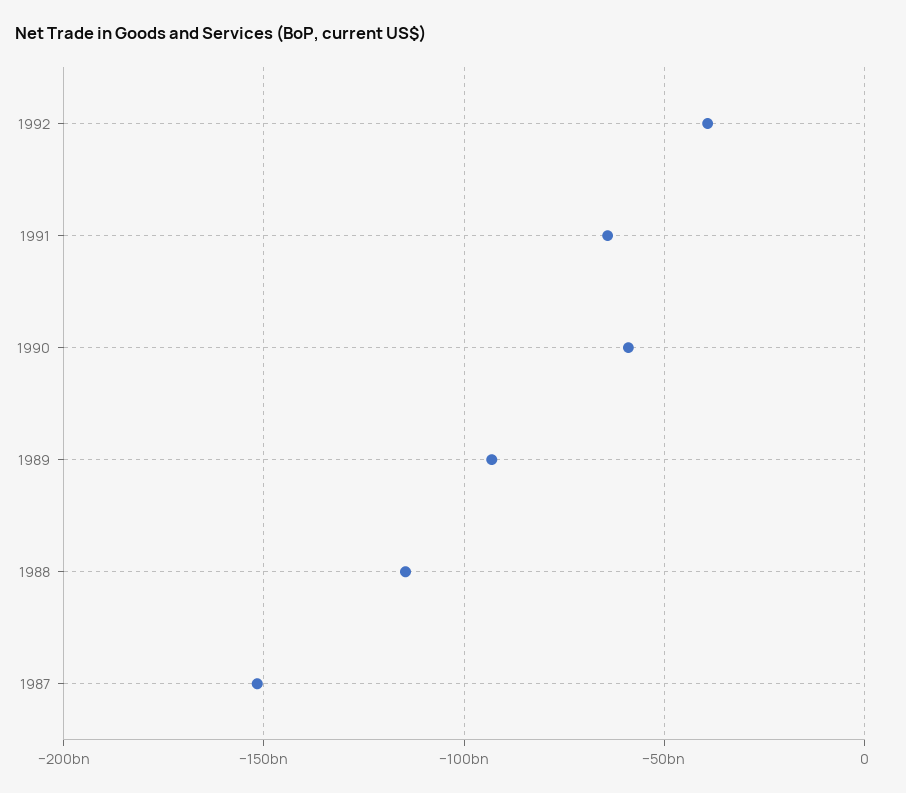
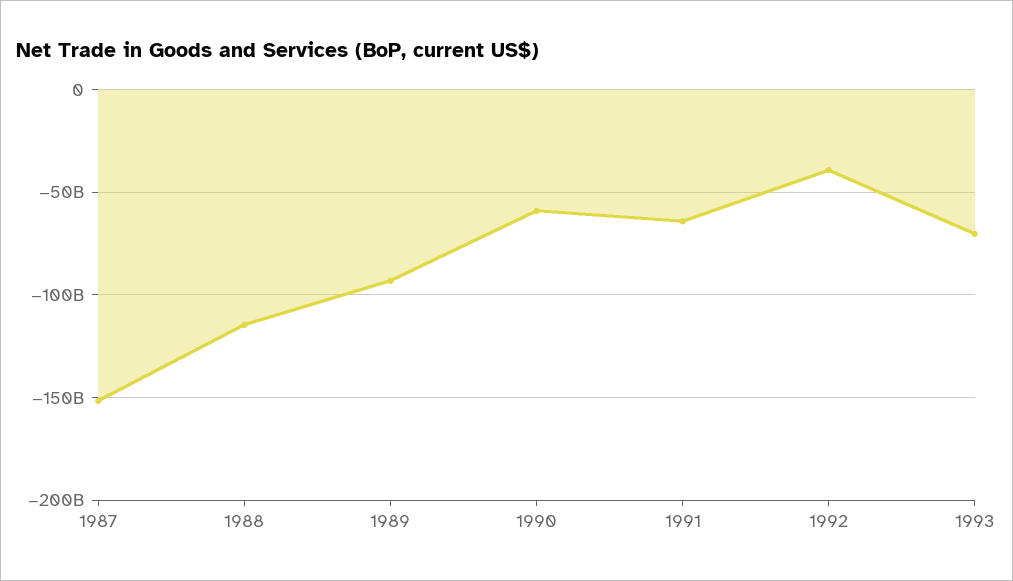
1993: none -> -70000000000

